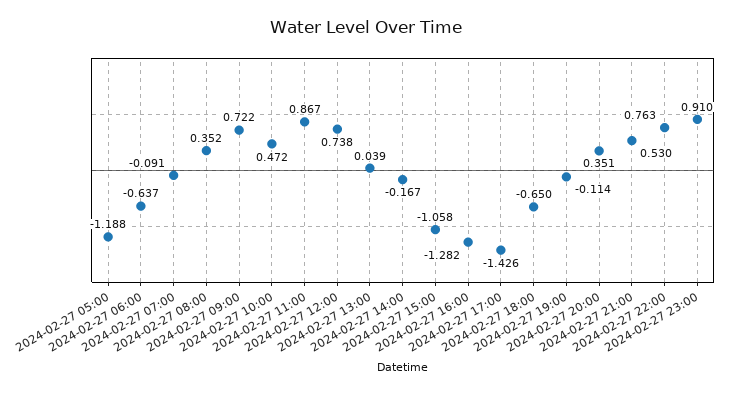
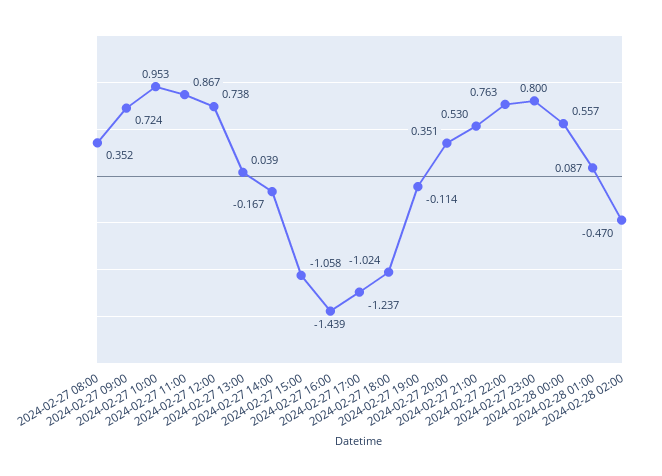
2024-02-27 05:00: -1.188 -> none
2024-02-27 06:00: -0.637 -> none
2024-02-27 07:00: -0.091 -> none
2024-02-27 09:00: 0.722 -> 0.724
2024-02-27 10:00: 0.472 -> 0.953
2024-02-27 16:00: -1.282 -> -1.439
2024-02-27 17:00: -1.426 -> -1.237
2024-02-27 18:00: -0.65 -> -1.024
2024-02-27 23:00: 0.91 -> 0.8
2024-02-28 00:00: none -> 0.557
2024-02-28 01:00: none -> 0.087
2024-02-28 02:00: none -> -0.47

